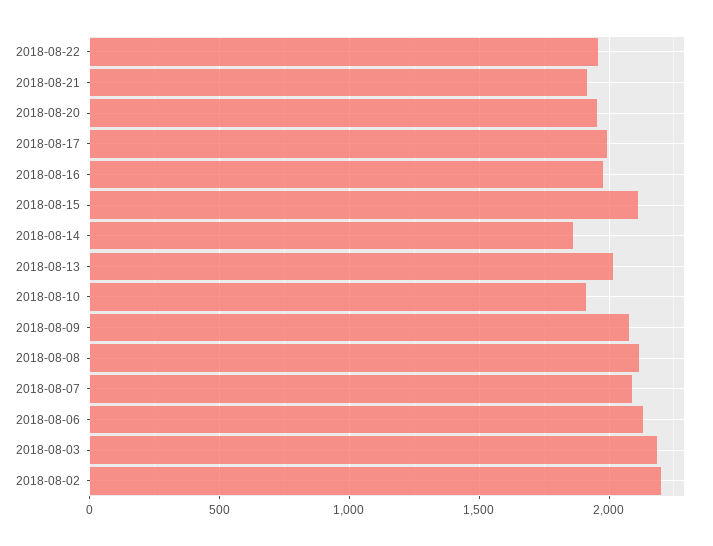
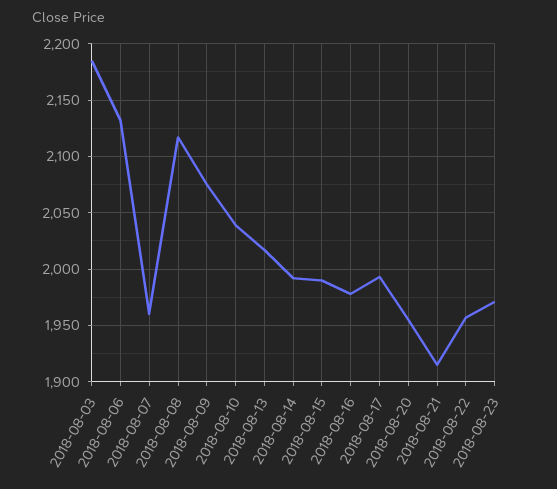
2018-08-15: 2100 -> 1990
2018-08-14: 1850 -> 1990
2018-08-10: 1900 -> 2040
2018-08-07: 2100 -> 1960
2018-08-02: 2200 -> none
2018-08-23: none -> 1970

